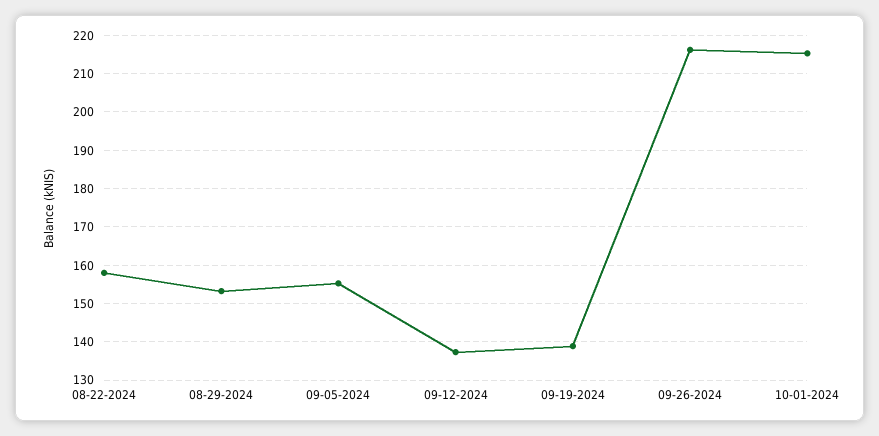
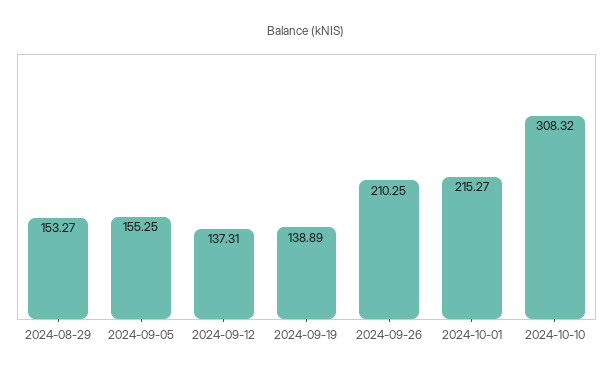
08-22-2024: 158 -> none
09-26-2024: 216 -> 210.25
2024-10-10: none -> 308.32

